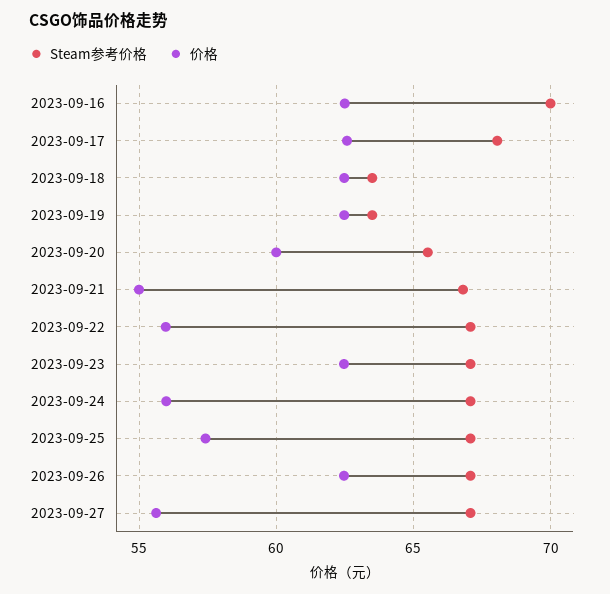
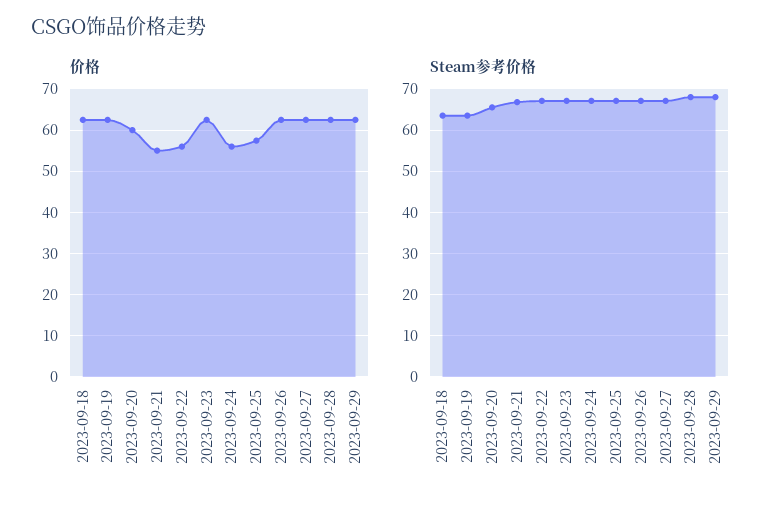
Steam参考价格, 2023-09-16: 70 -> none
价格, 2023-09-16: 62.5 -> none
Steam参考价格, 2023-09-17: 68 -> none
价格, 2023-09-17: 62.5 -> none
价格, 2023-09-27: 55.5 -> 62
价格, 2023-09-28: none -> 62
价格, 2023-09-29: none -> 62
Steam参考价格, 2023-09-28: none -> 68
Steam参考价格, 2023-09-29: none -> 68

